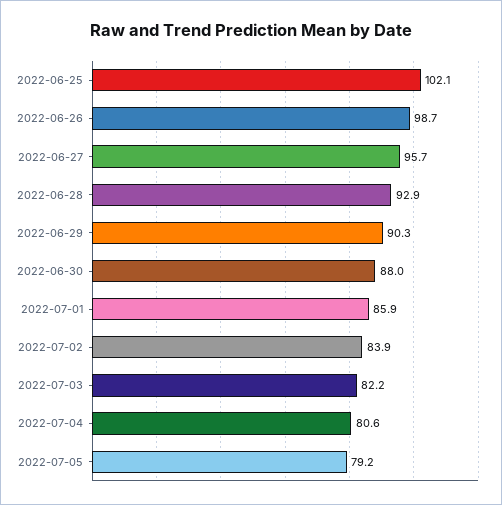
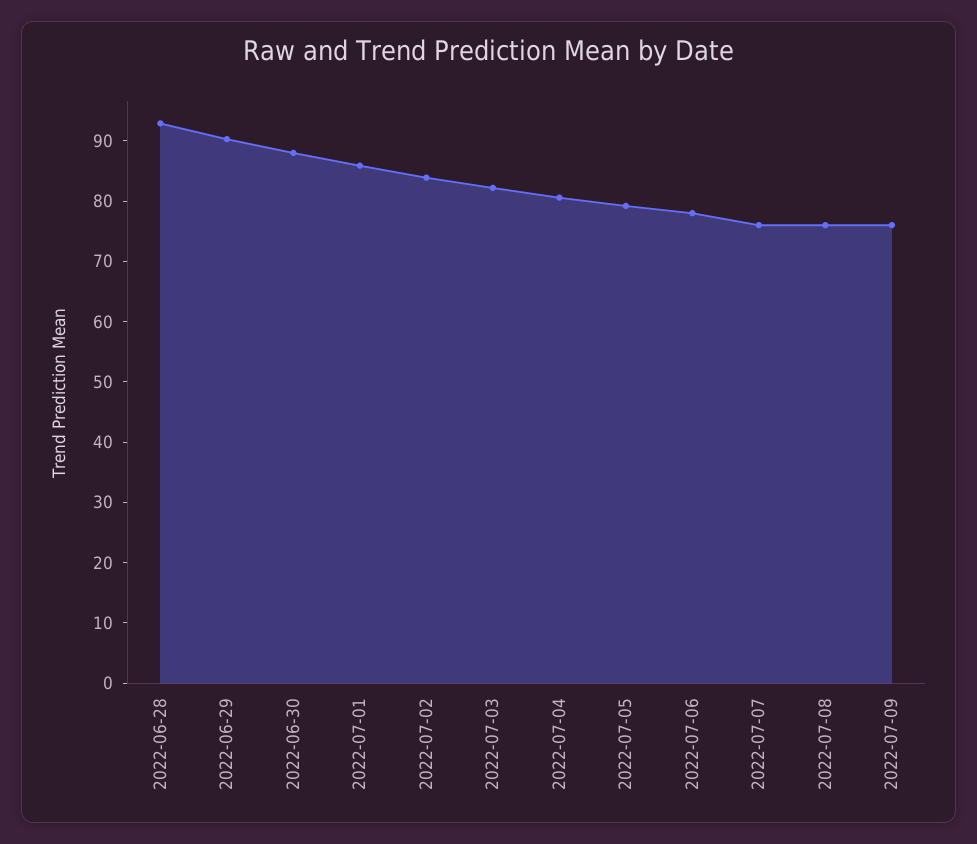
2022-06-25: 102.1 -> none
2022-06-26: 98.7 -> none
2022-06-27: 95.7 -> none
2022-07-06: none -> 78
2022-07-07: none -> 76
2022-07-08: none -> 76
2022-07-09: none -> 76

